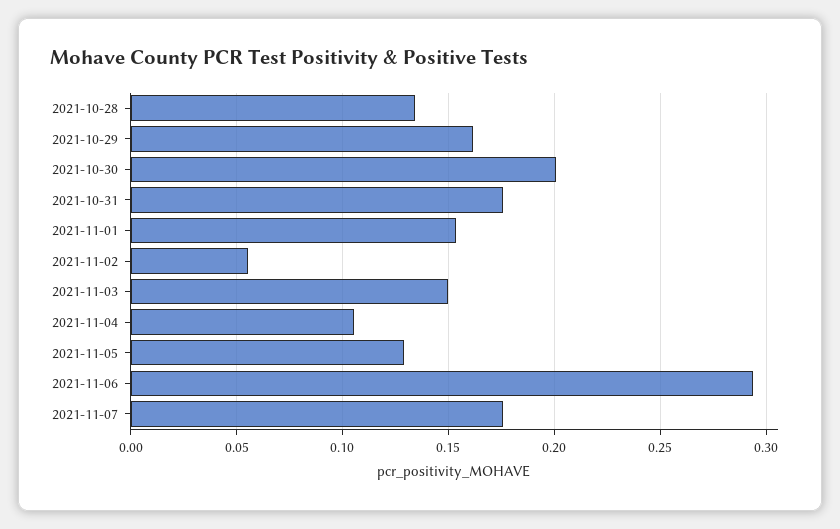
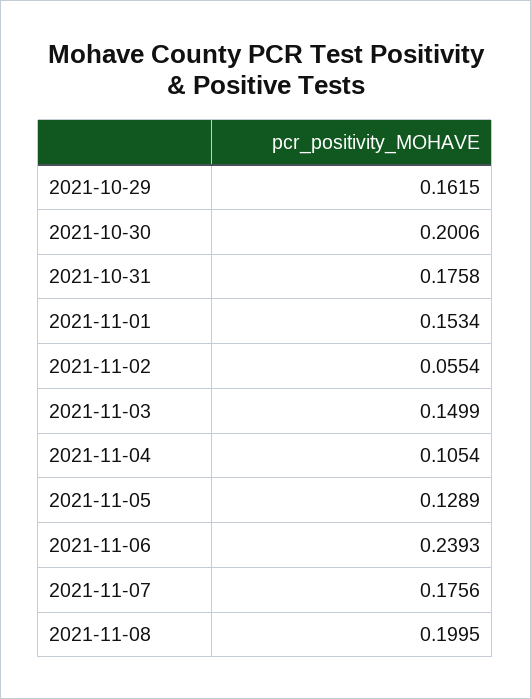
2021-10-28: 0.135 -> none
2021-11-06: 0.295 -> 0.2393
2021-11-08: none -> 0.1995

